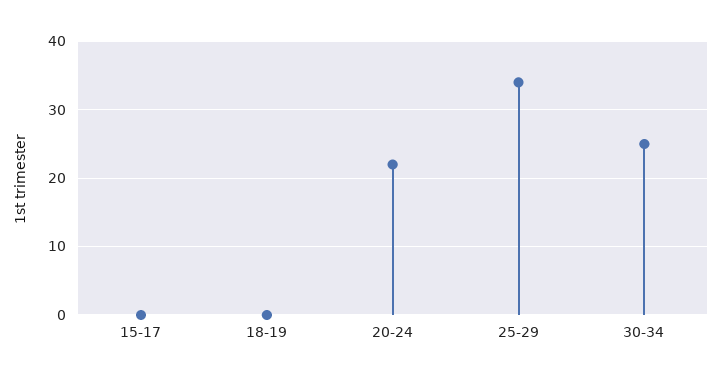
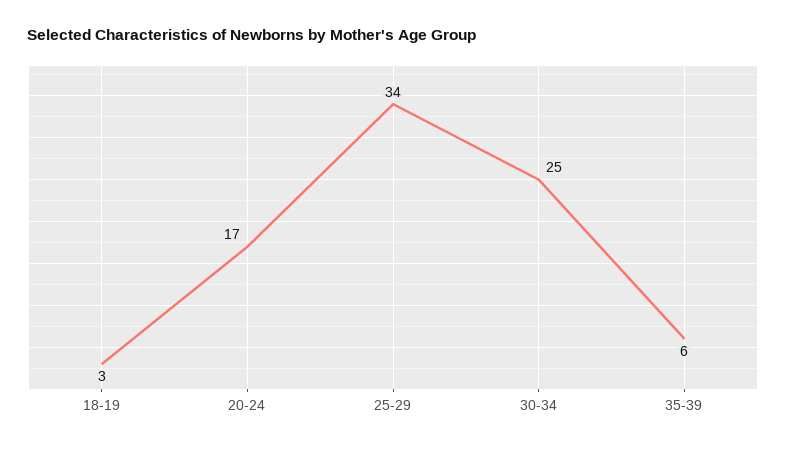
15-17: 0 -> none
18-19: 0 -> 3
20-24: 22 -> 17
35-39: none -> 6

